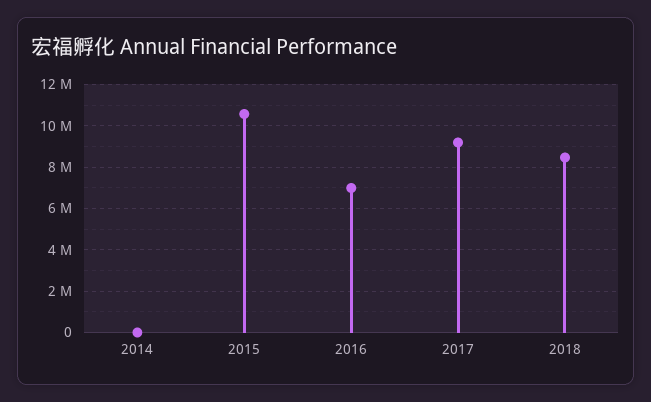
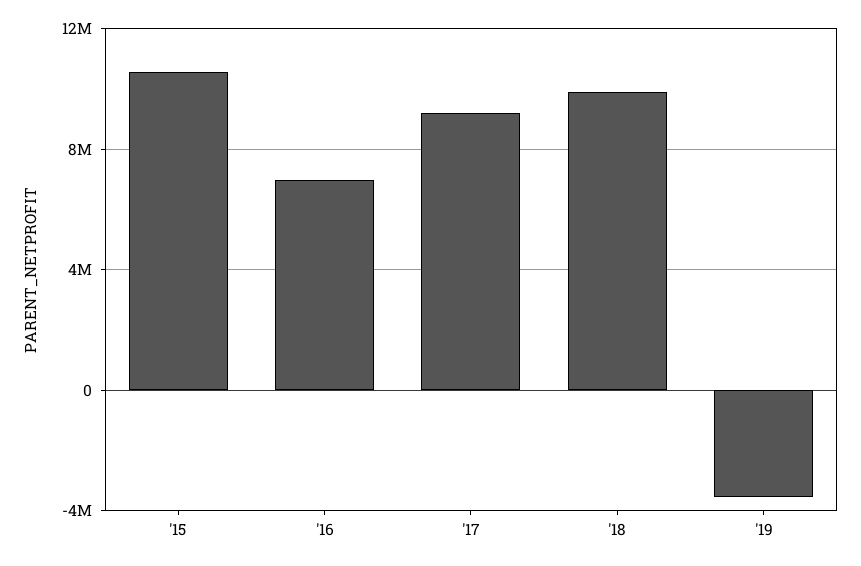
2014: 0 -> none
2018: 8500000 -> 10000000
'19: none -> -3500000

